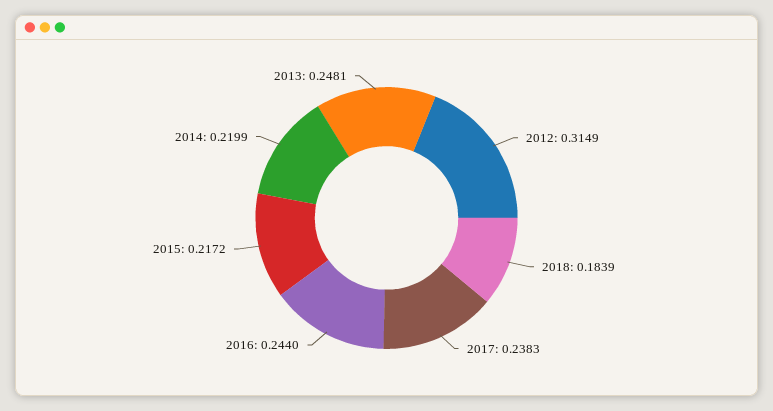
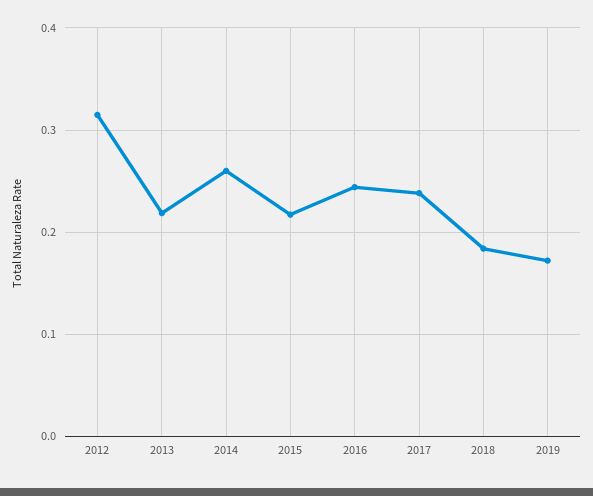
2014: 0.2199 -> 0.26
2013: 0.2481 -> 0.22
2019: none -> 0.17

